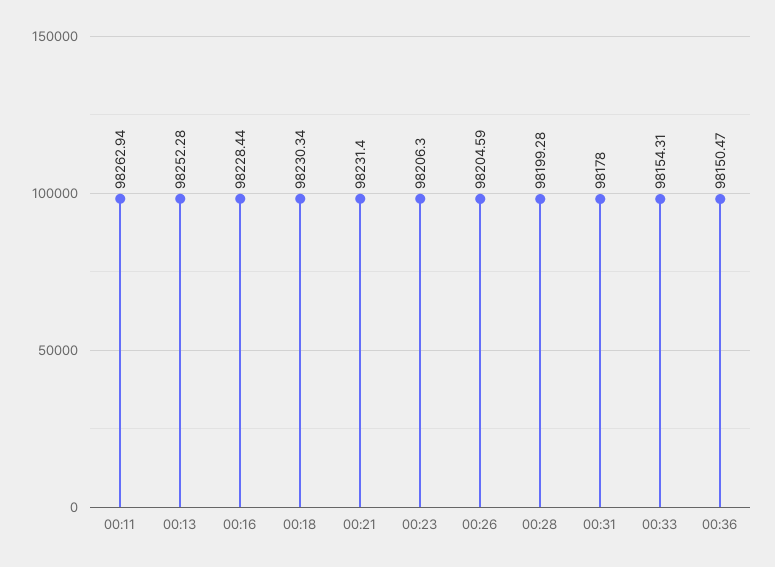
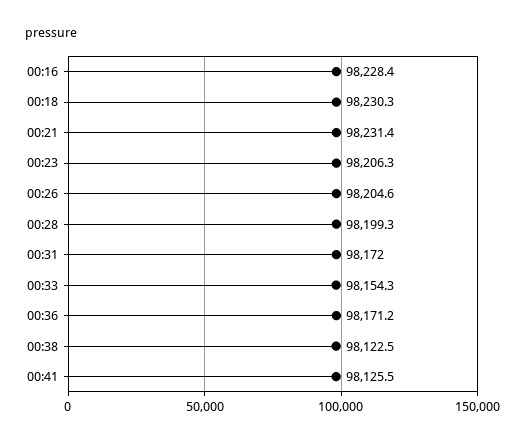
00:11: 98262.94 -> none
00:13: 98252.28 -> none
00:31: 98178 -> 98172
00:36: 98150.47 -> 98171.2
00:38: none -> 98122.5
00:41: none -> 98125.5

